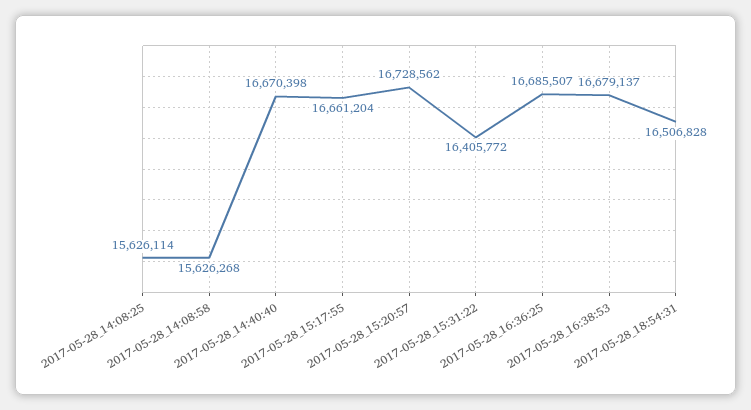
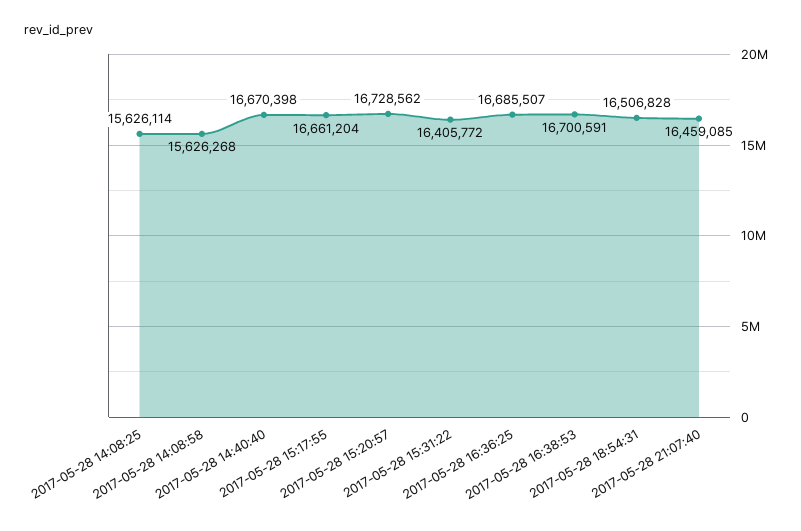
2017-05-28_16:38:53: 16679137 -> 16700591
2017-05-28 21:07:40: none -> 16459085

